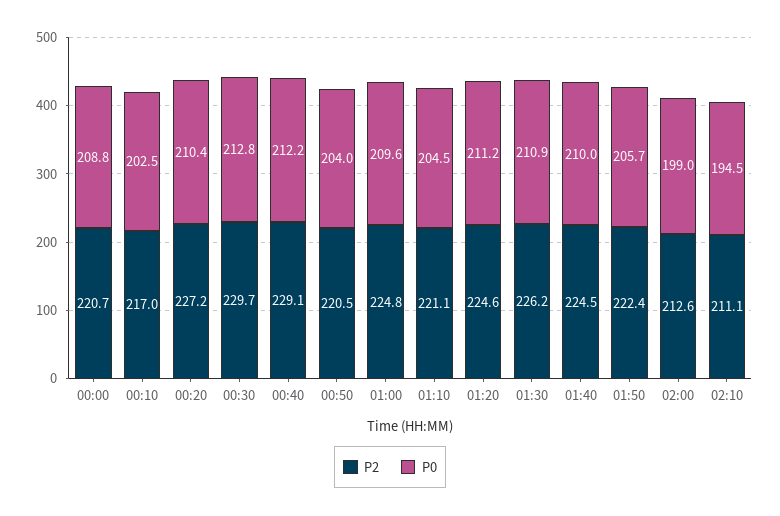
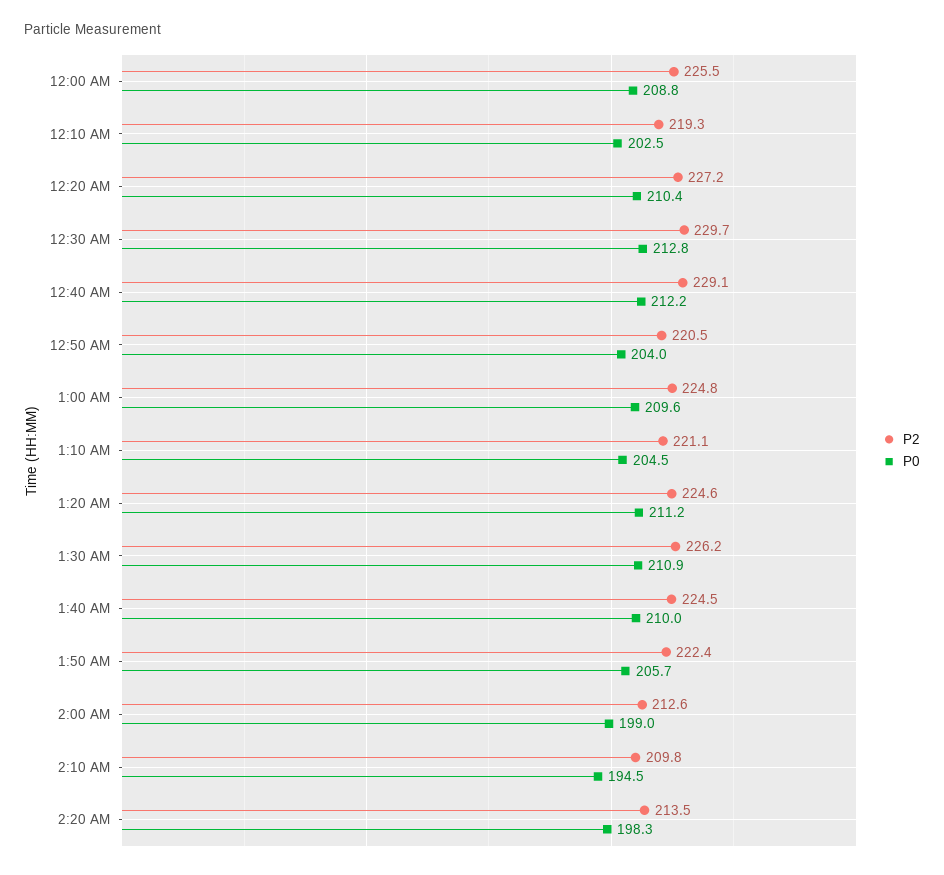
P2, 00:00: 220.7 -> 225.5
P2, 00:10: 217 -> 219.3
P2, 02:10: 211.1 -> 209.8
P2, 2:20 AM: none -> 213.5
P0, 2:20 AM: none -> 198.3

